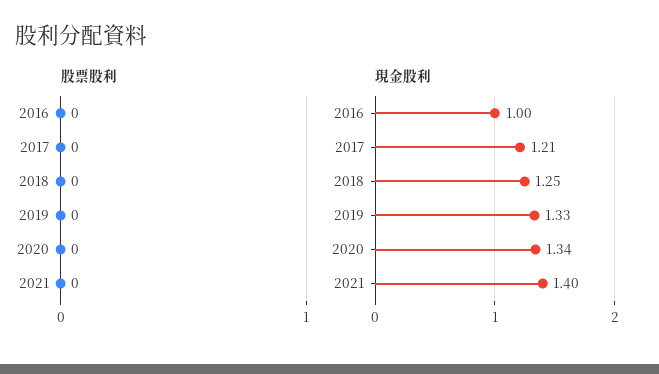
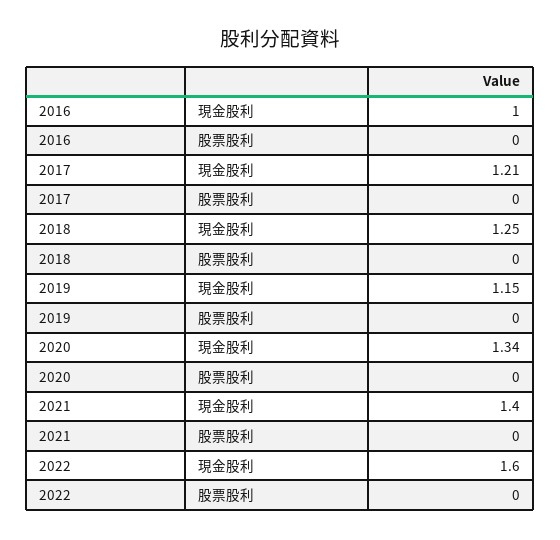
現金股利, 2019: 1.33 -> 1.15
現金股利, 2022: none -> 1.6
股票股利, 2022: none -> 0

